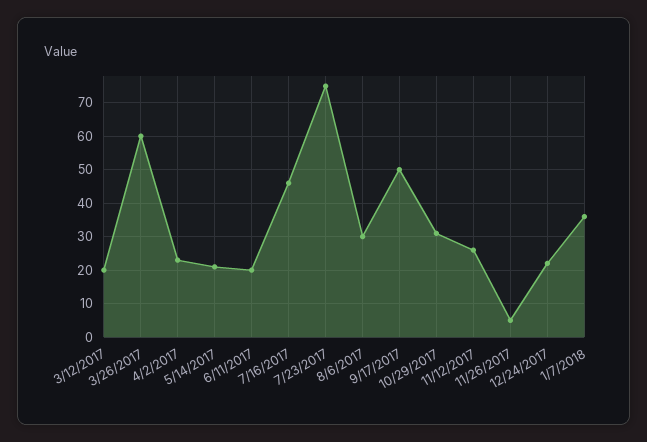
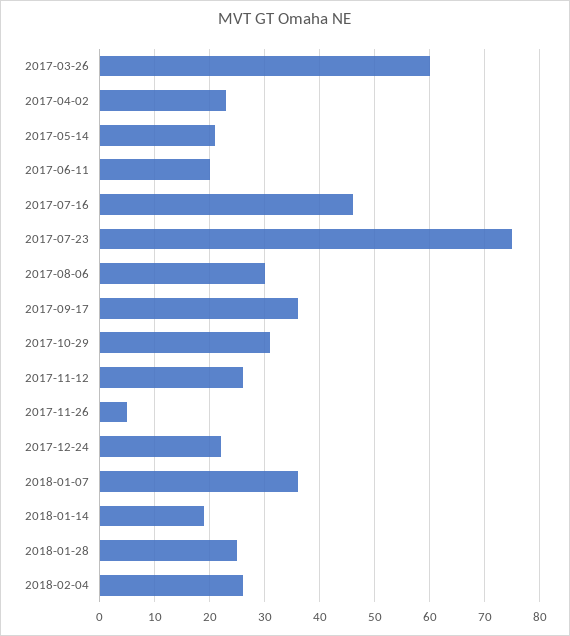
3/12/2017: 20 -> none
9/17/2017: 50 -> 35
2018-01-14: none -> 20
2018-01-28: none -> 25
2018-02-04: none -> 25

